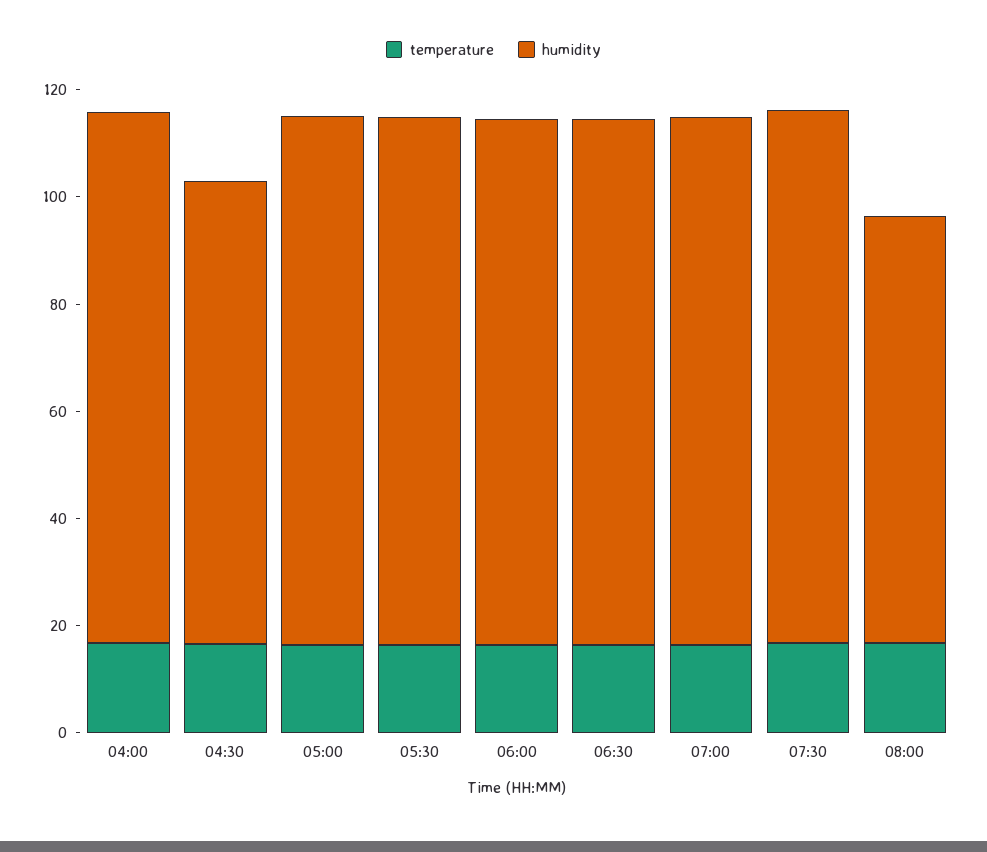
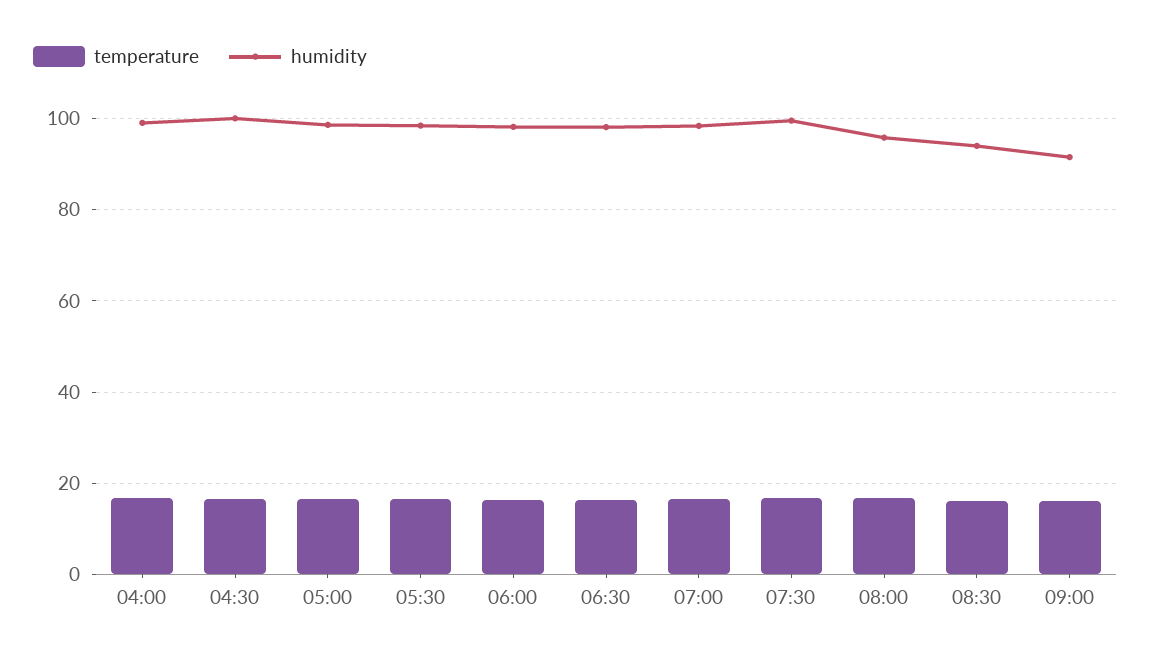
humidity, 04:30: 85 -> 100
humidity, 08:00: 80 -> 96
temperature, 08:30: none -> 16
humidity, 08:30: none -> 94
temperature, 09:00: none -> 16
humidity, 09:00: none -> 92

